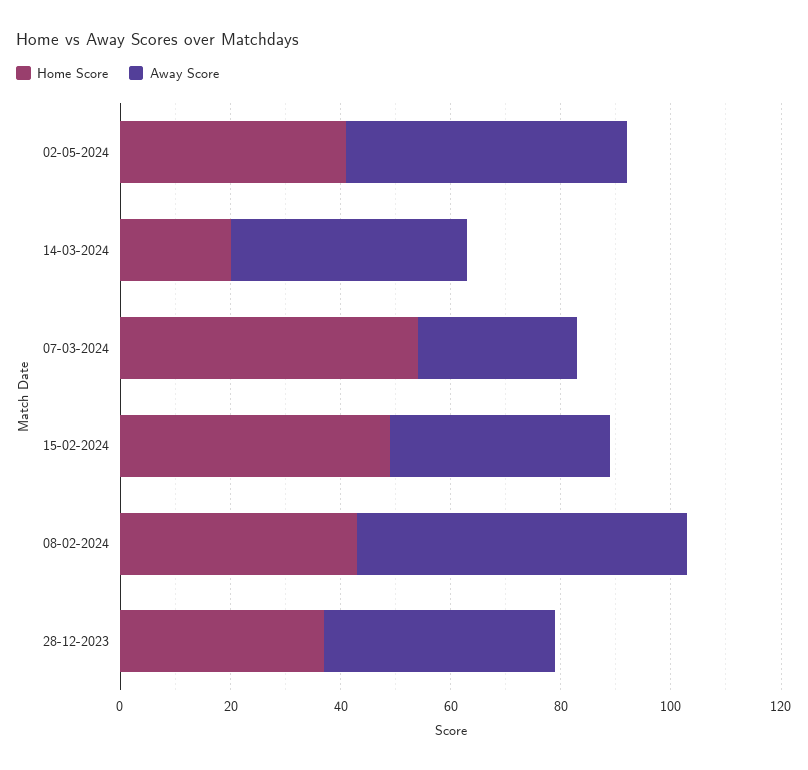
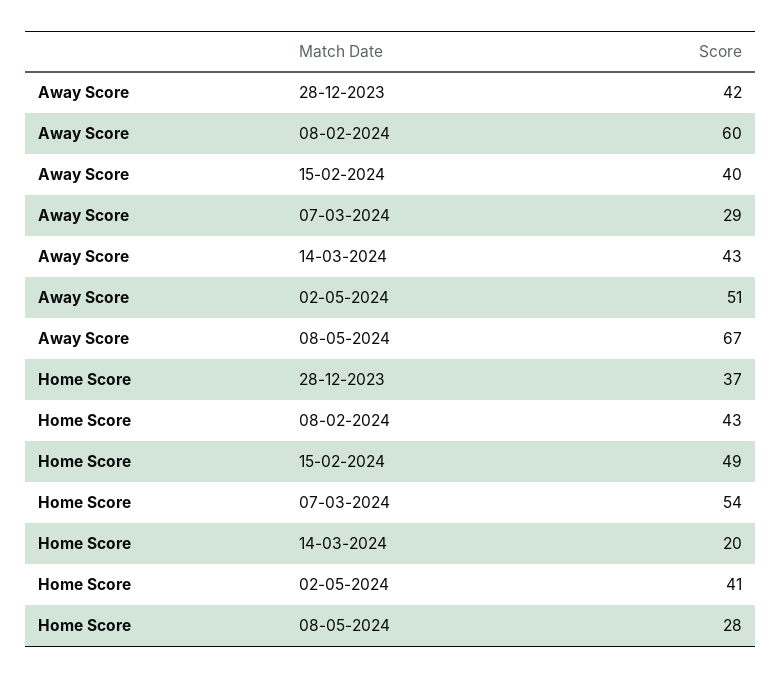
Away Score, 08-05-2024: none -> 67
Home Score, 08-05-2024: none -> 28

